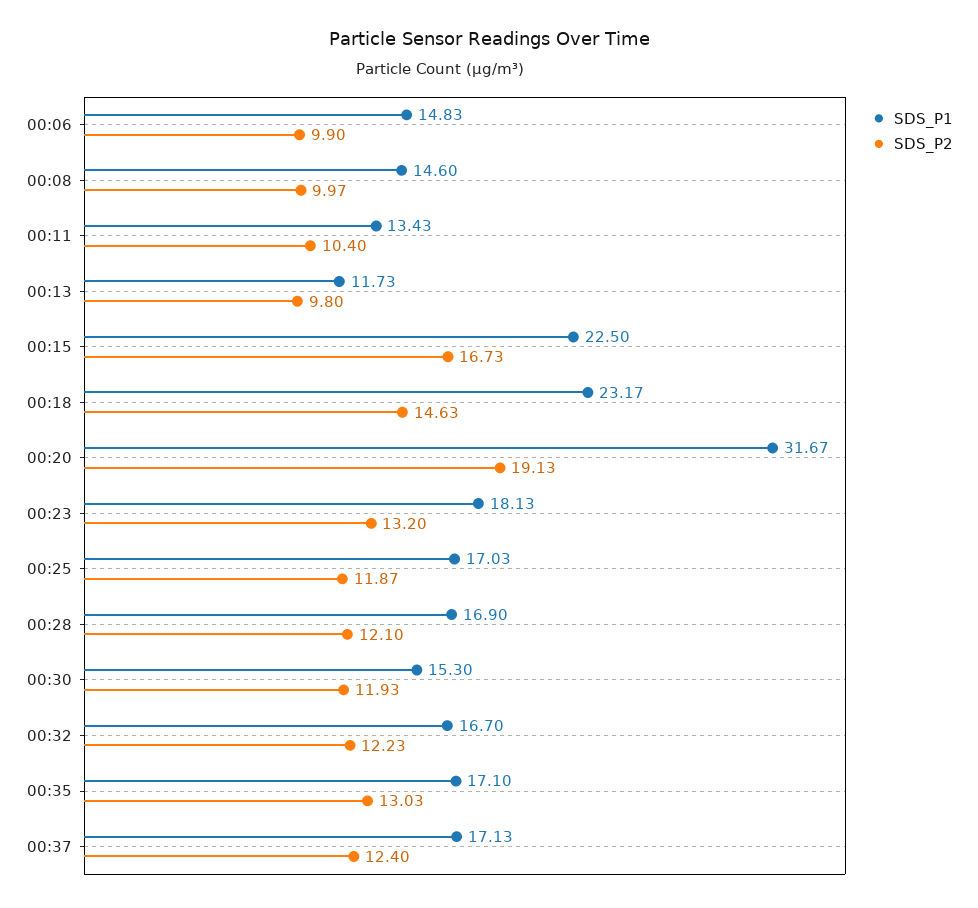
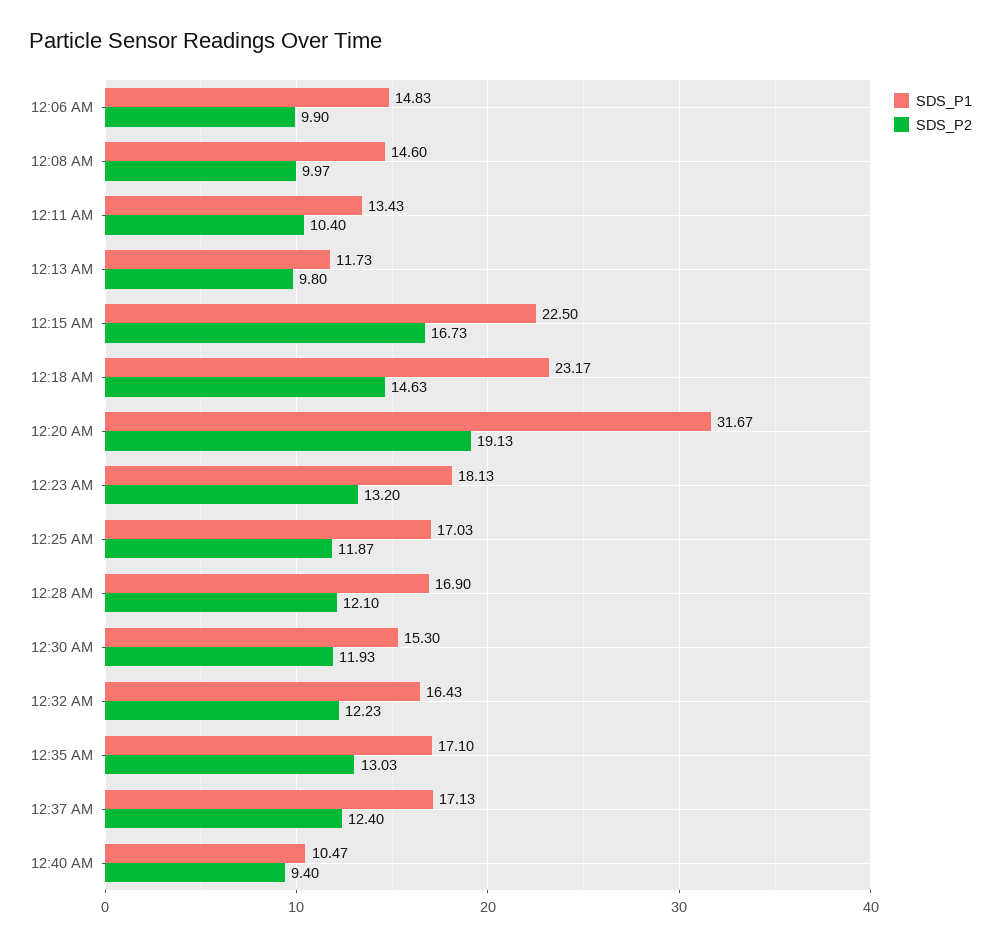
SDS_P1, 00:32: 16.7 -> 16.43
SDS_P1, 12:40 AM: none -> 10.47
SDS_P2, 12:40 AM: none -> 9.4

